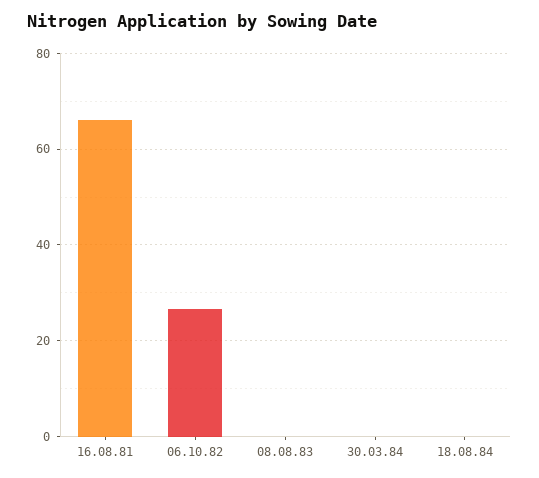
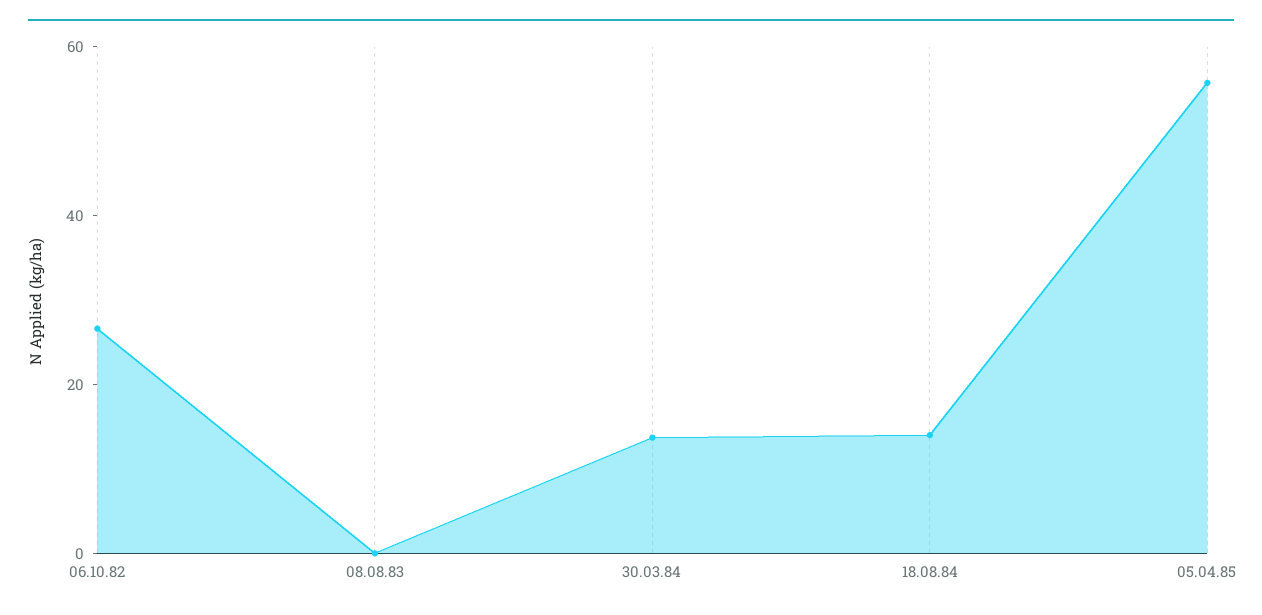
16.08.81: 66 -> none
30.03.84: 0 -> 15
18.08.84: 0 -> 15
05.04.85: none -> 55

